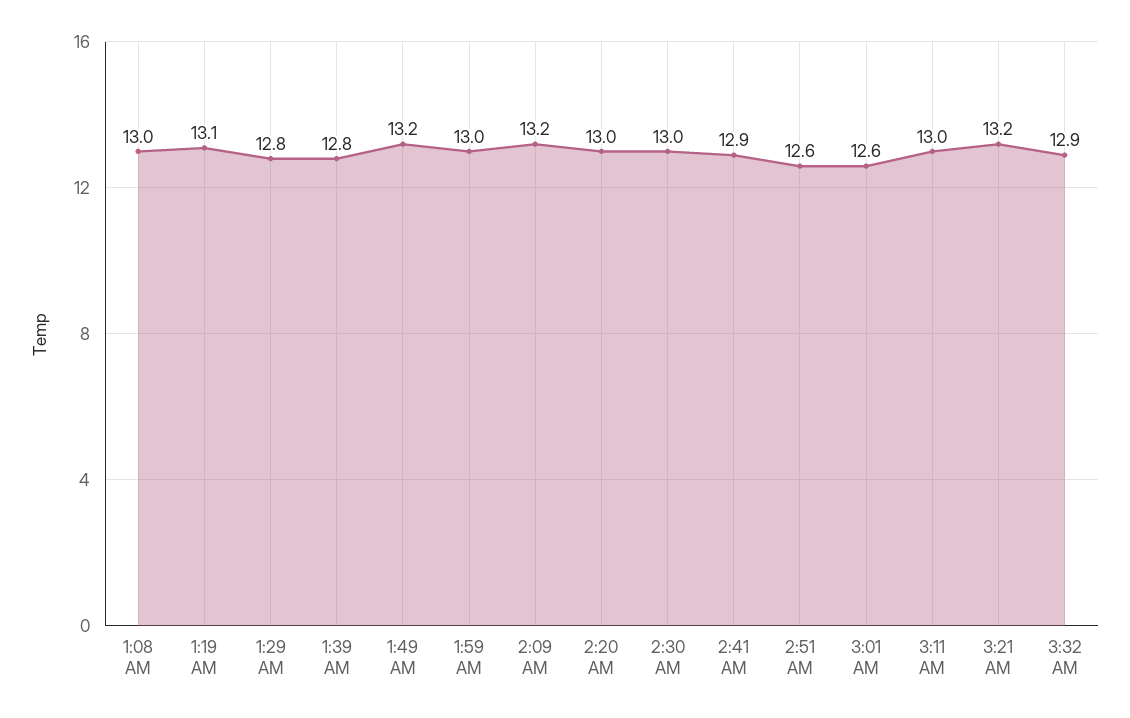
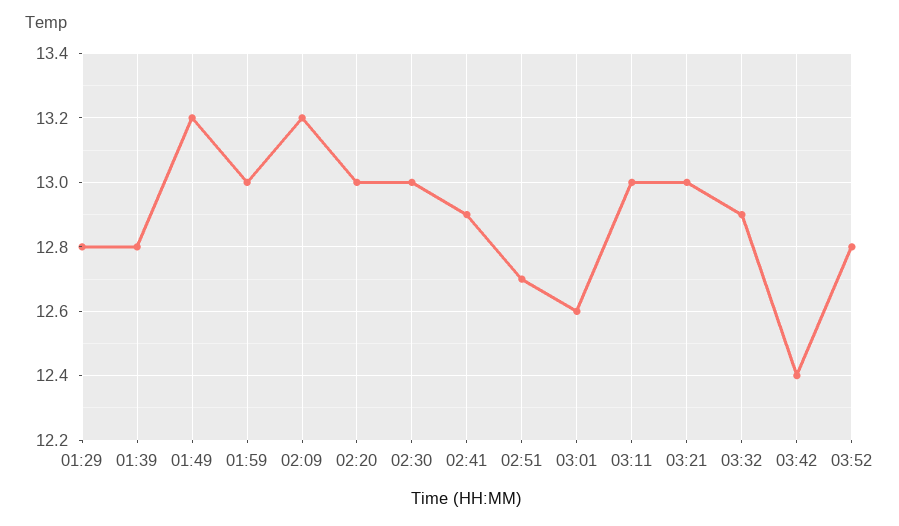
1:08 AM: 13 -> none
1:19 AM: 13.1 -> none
2:51 AM: 12.6 -> 12.7
3:21 AM: 13.2 -> 13
03:42: none -> 12.4
03:52: none -> 12.8

